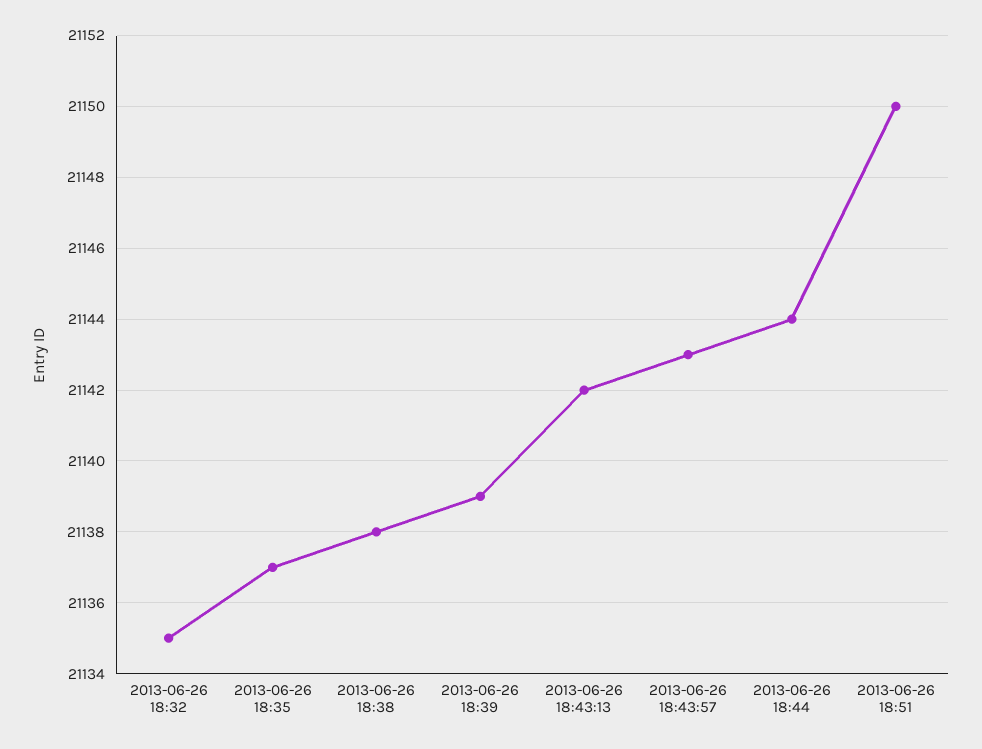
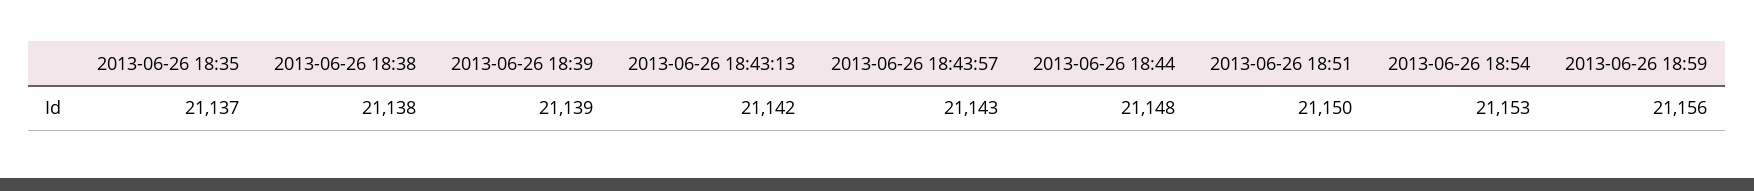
2013-06-26 18:32: 21135 -> none
2013-06-26 18:44: 21144 -> 21148
2013-06-26 18:54: none -> 21153
2013-06-26 18:59: none -> 21156

